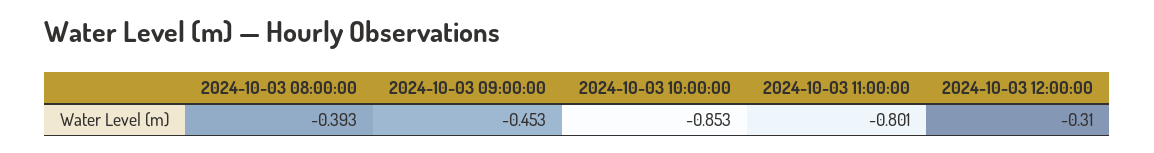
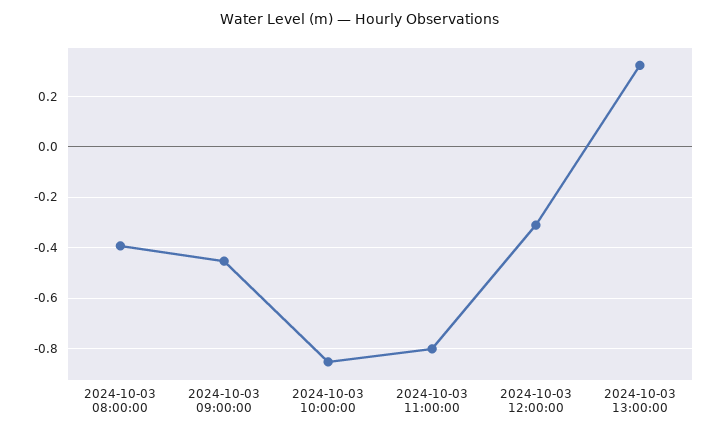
2024-10-03 13:00:00: none -> 0.325

